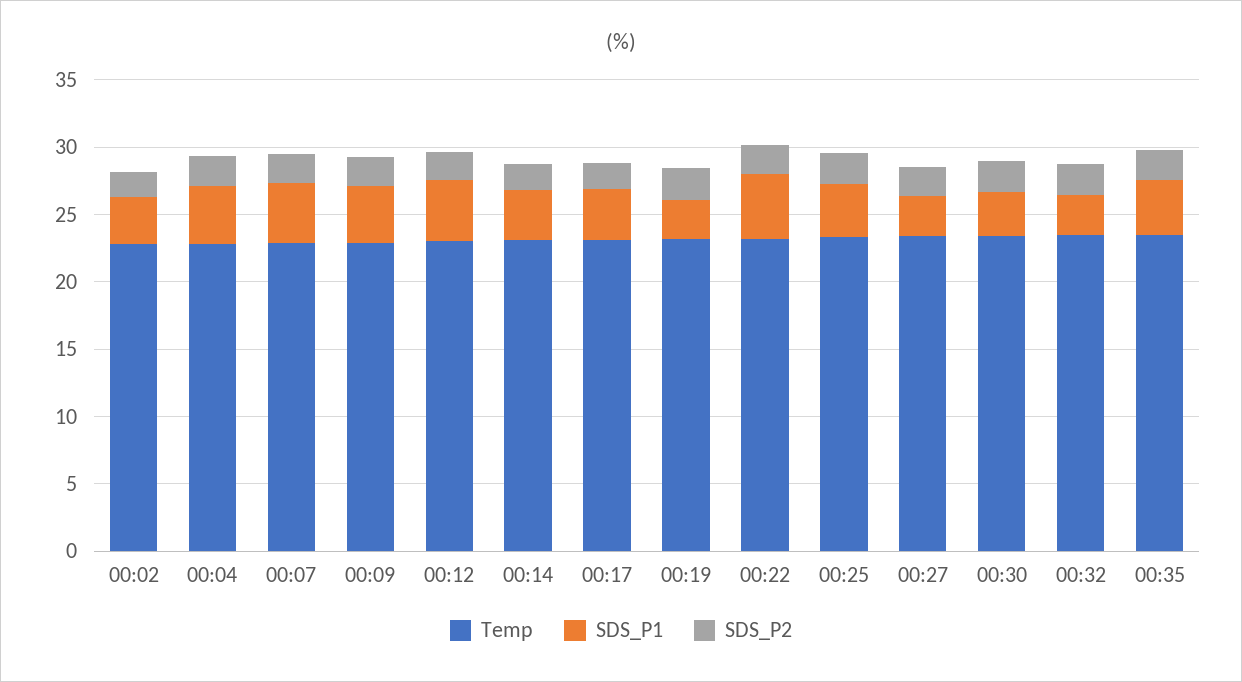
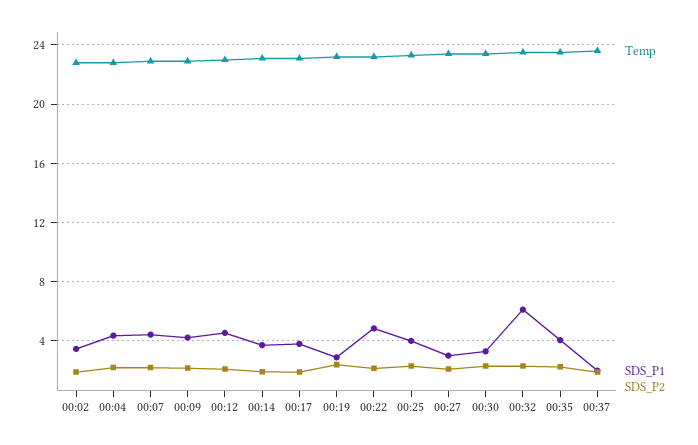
SDS_P1, 00:32: 3 -> 6
Temp, 00:37: none -> 23.5
SDS_P1, 00:37: none -> 2
SDS_P2, 00:37: none -> 2

